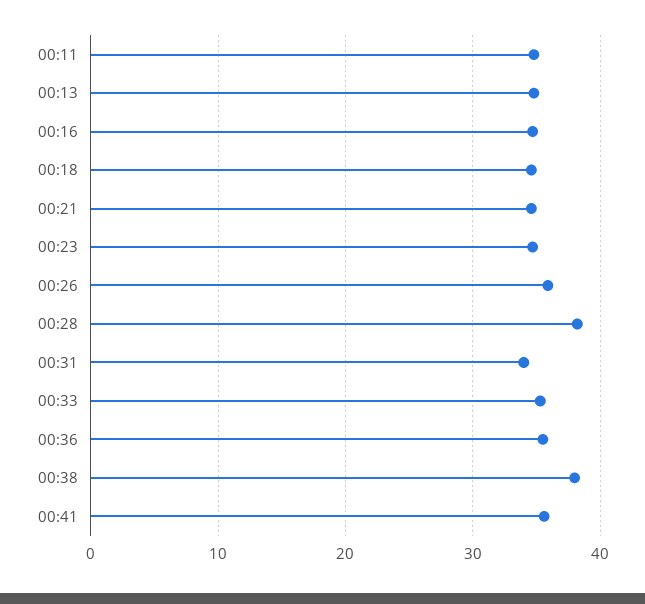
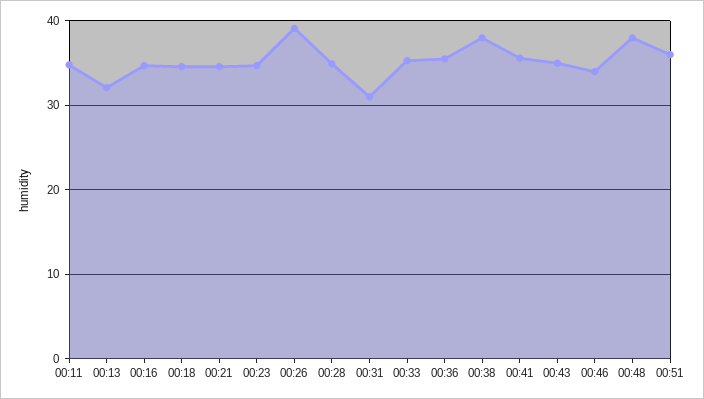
00:13: 35 -> 32
00:26: 36 -> 39
00:28: 38 -> 35
00:31: 34 -> 31
00:43: none -> 35
00:46: none -> 34
00:48: none -> 38
00:51: none -> 36

